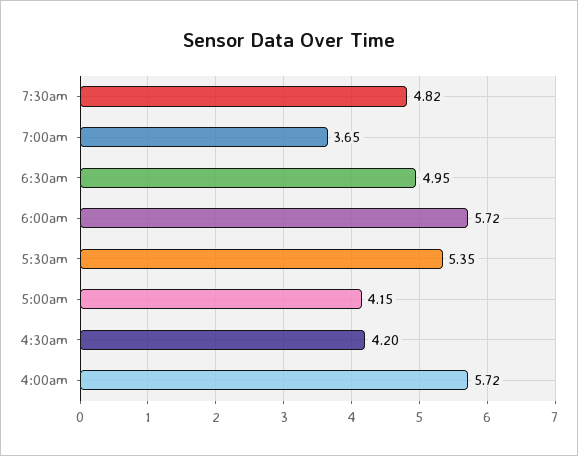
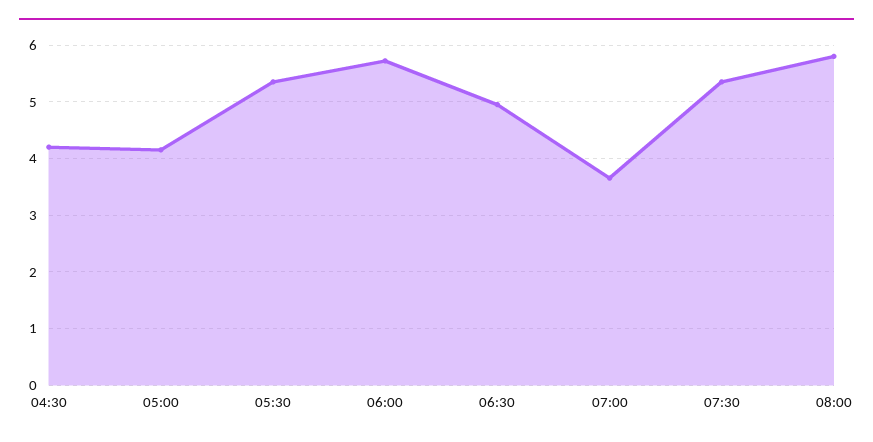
7:30am: 4.82 -> 5.4
4:00am: 5.72 -> none
08:00: none -> 5.8

